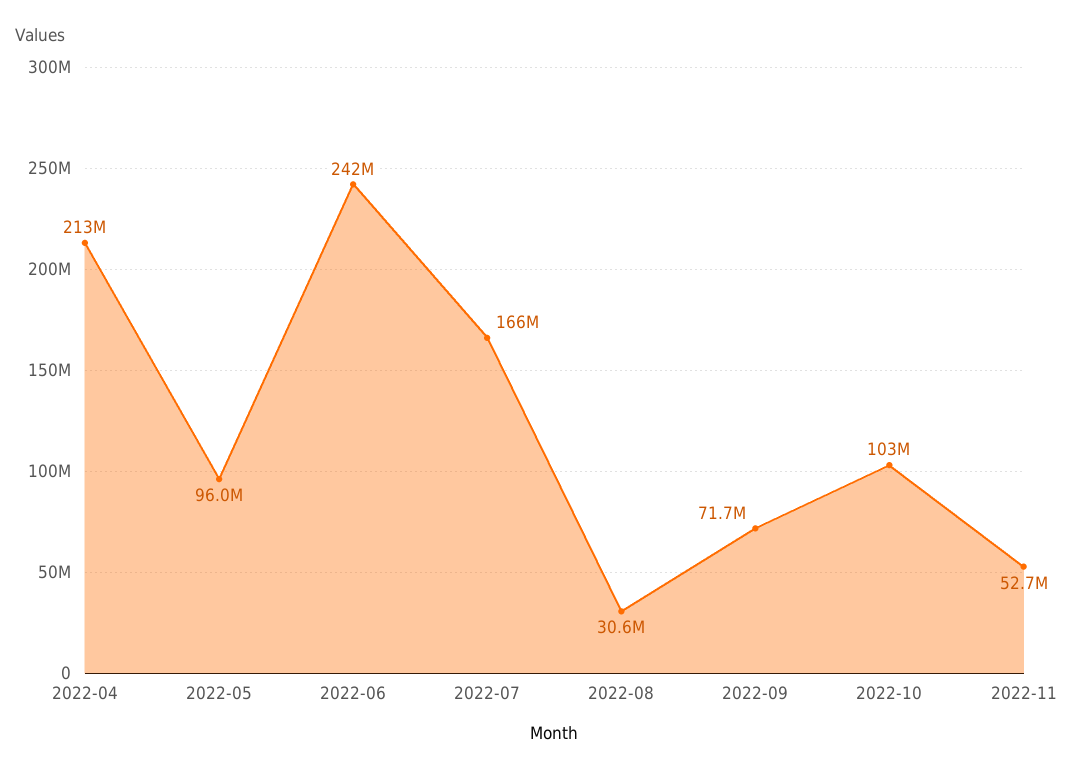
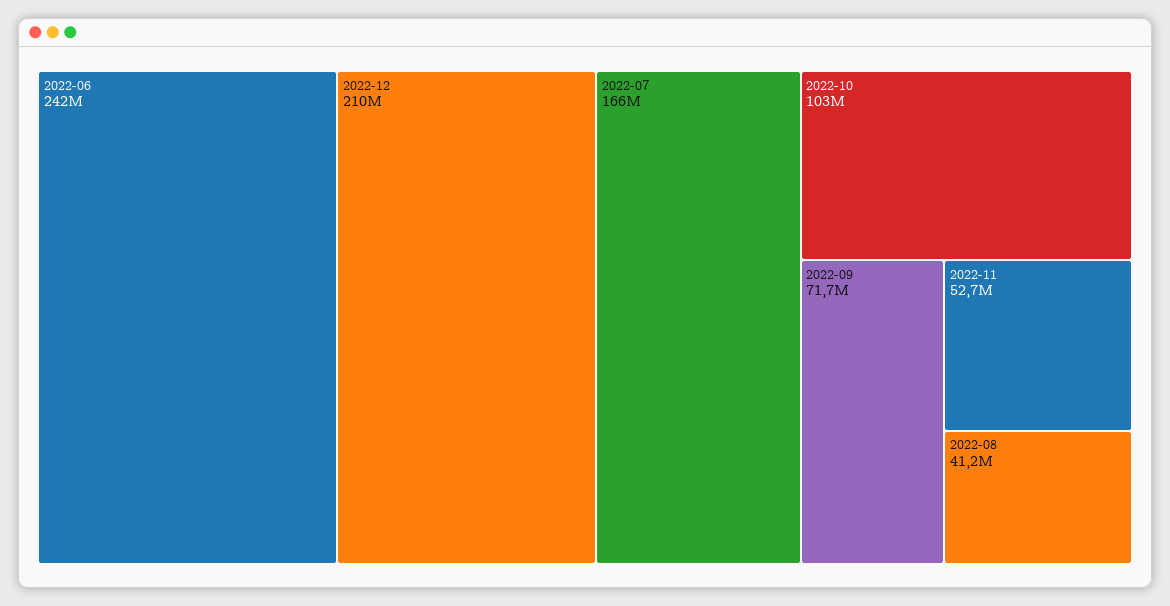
2022-04: 213000000 -> none
2022-05: 96000000 -> none
2022-08: 30600000 -> 41200000
2022-12: none -> 210000000

